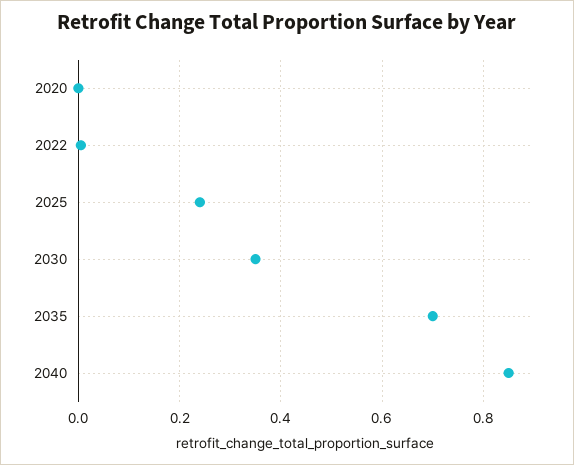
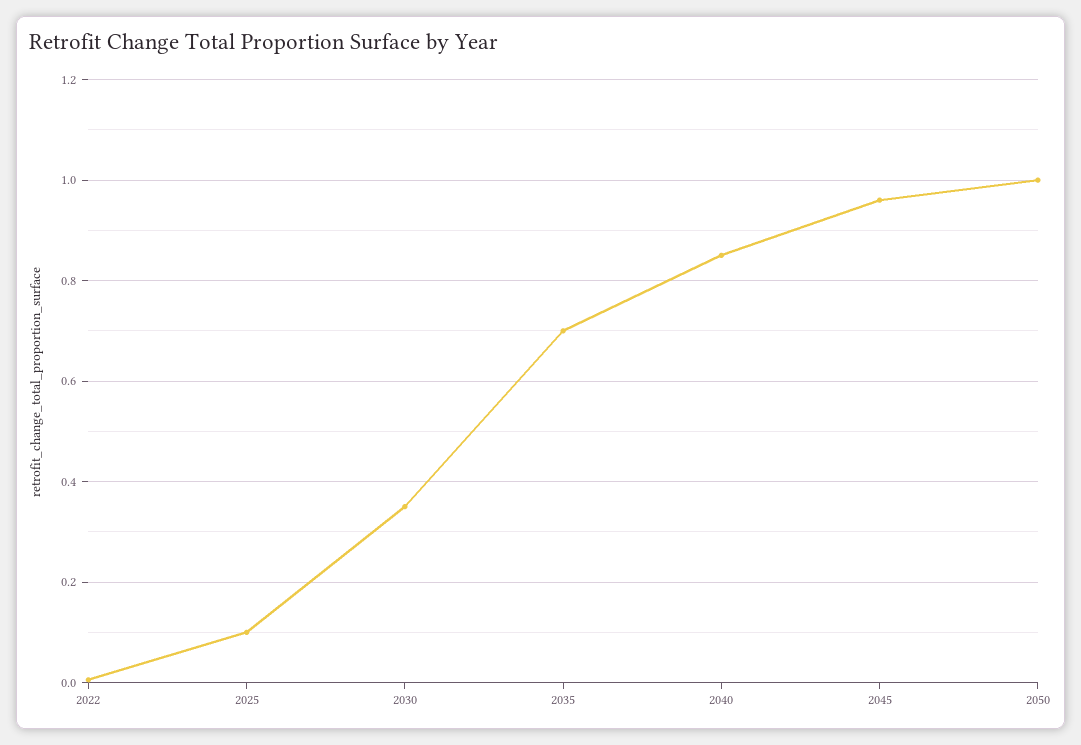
2020: 0 -> none
2025: 0.24 -> 0.1
2045: none -> 0.96
2050: none -> 1

